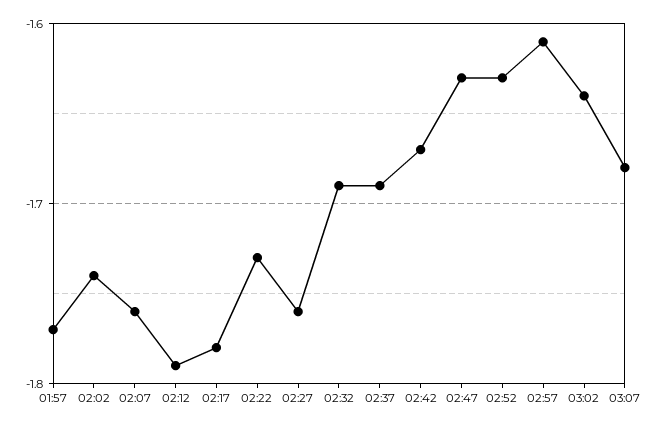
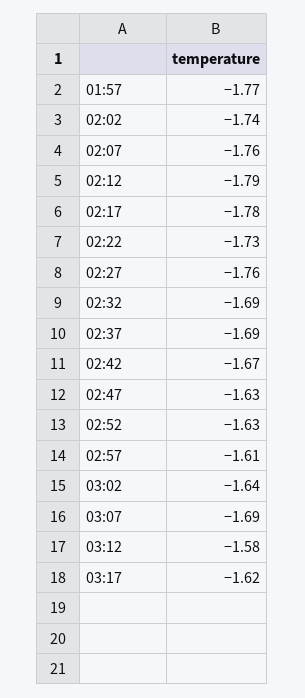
03:07: -1.68 -> -1.69
03:12: none -> -1.58
03:17: none -> -1.62

